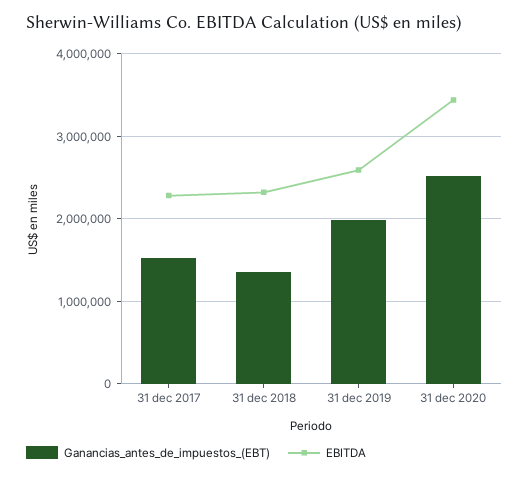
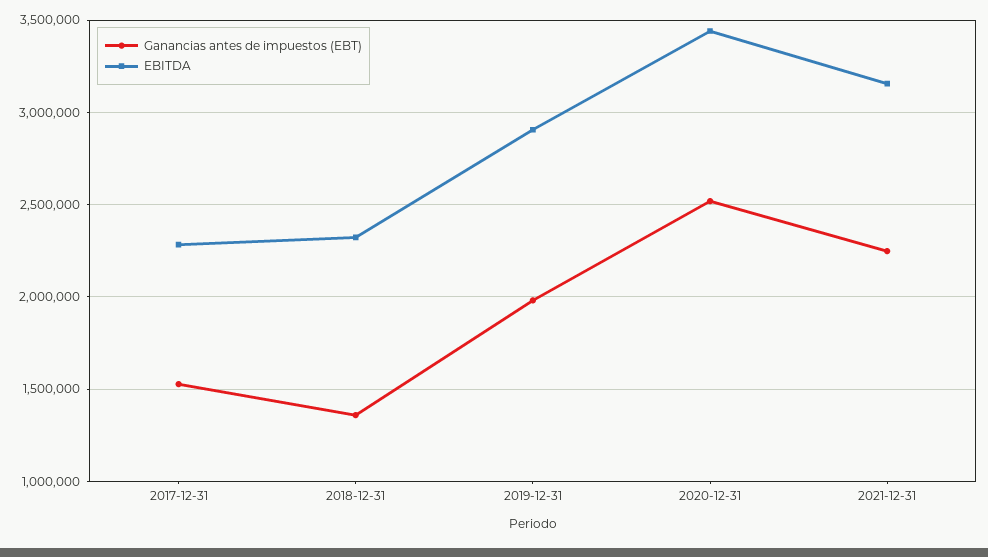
EBITDA, 31 dec 2019: 2600000 -> 2900000
Ganancias_antes_de_impuestos_(EBT), 2021-12-31: none -> 2250000
EBITDA, 2021-12-31: none -> 3150000

